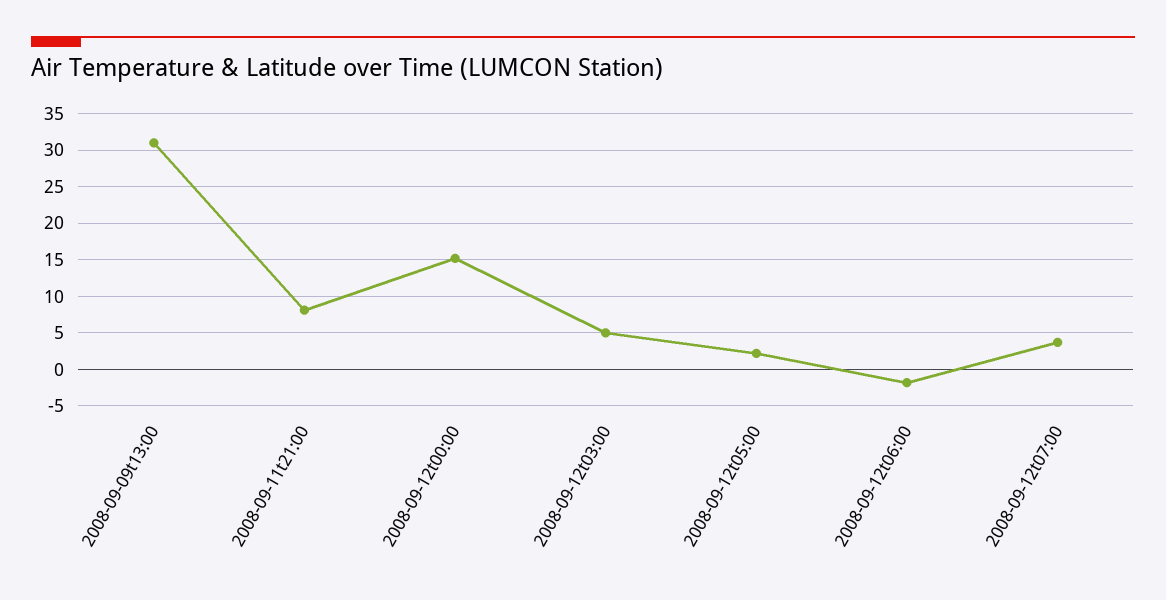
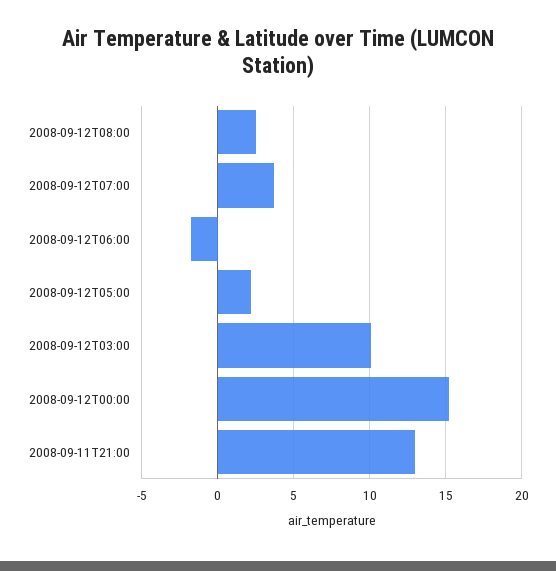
2008-09-09t13:00: 31 -> none
2008-09-11t21:00: 8 -> 13
2008-09-12t03:00: 5 -> 10
2008-09-12T08:00: none -> 2.5

